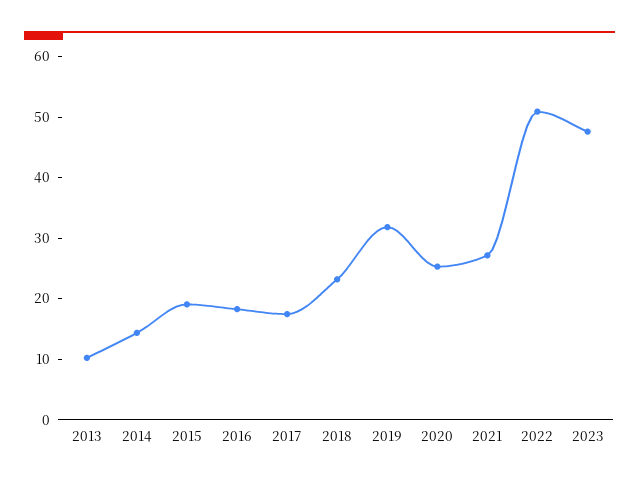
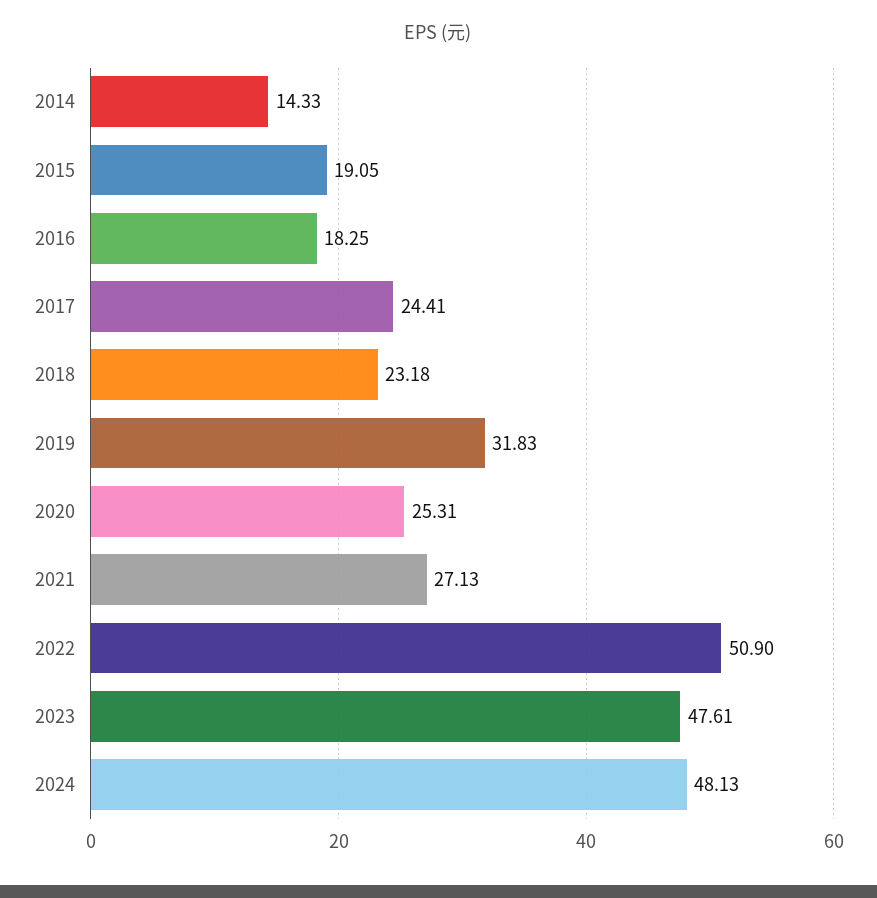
2013: 10 -> none
2017: 18 -> 24.41
2024: none -> 48.13

